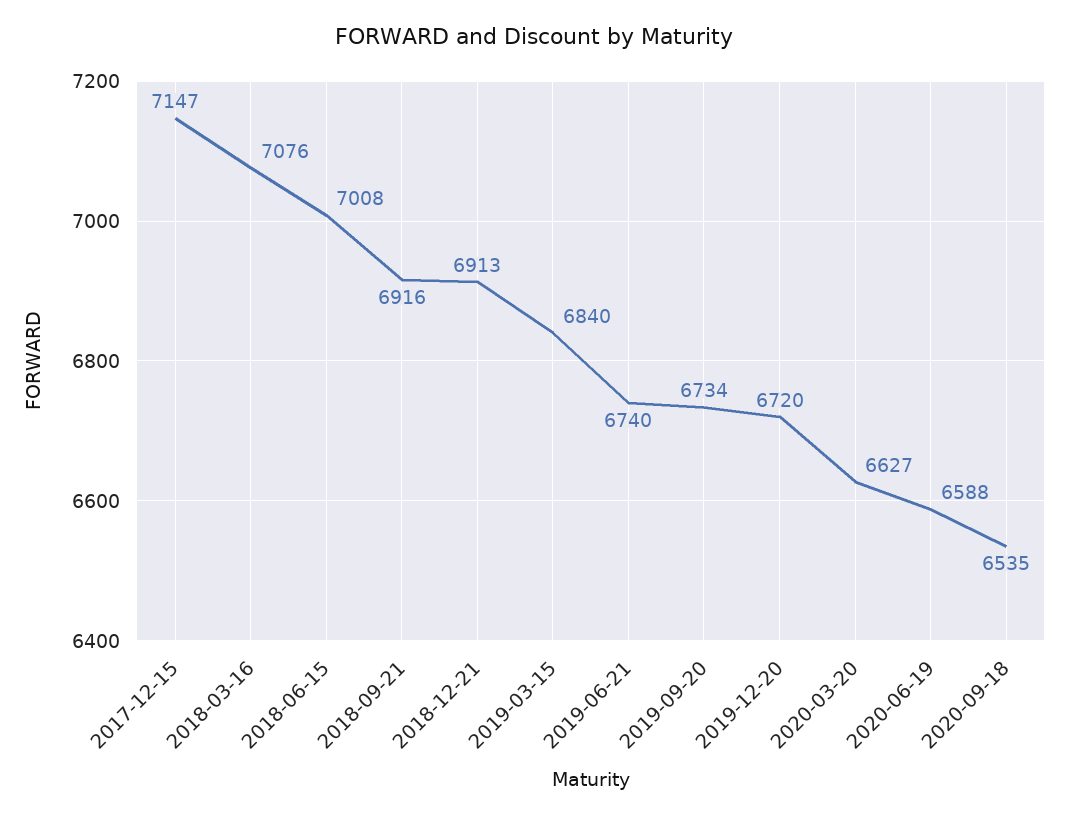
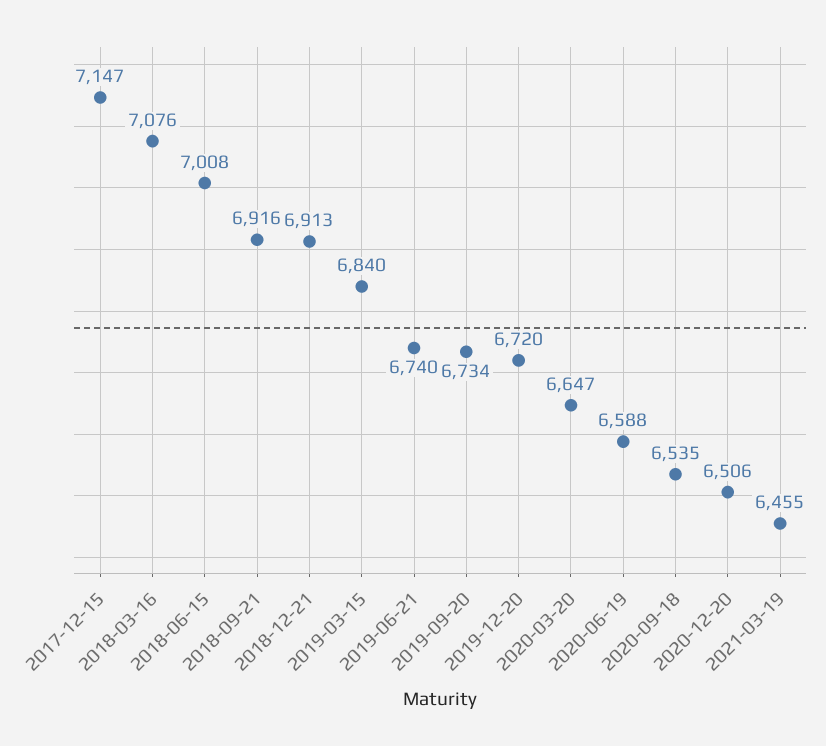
2020-03-20: 6627 -> 6647
2020-12-20: none -> 6506
2021-03-19: none -> 6455

